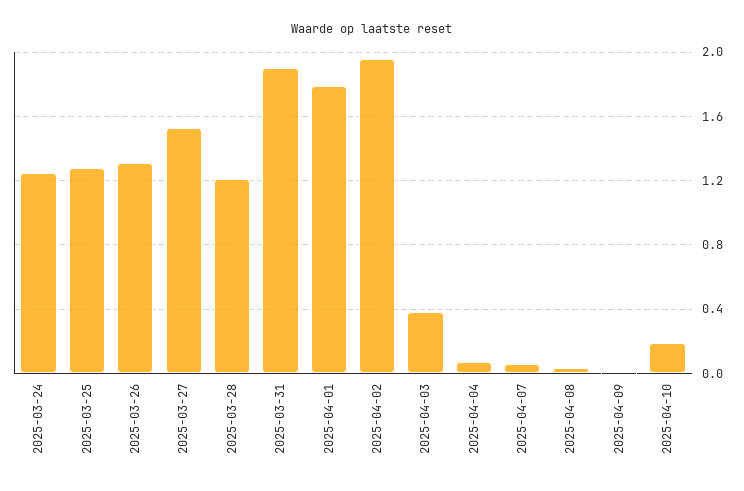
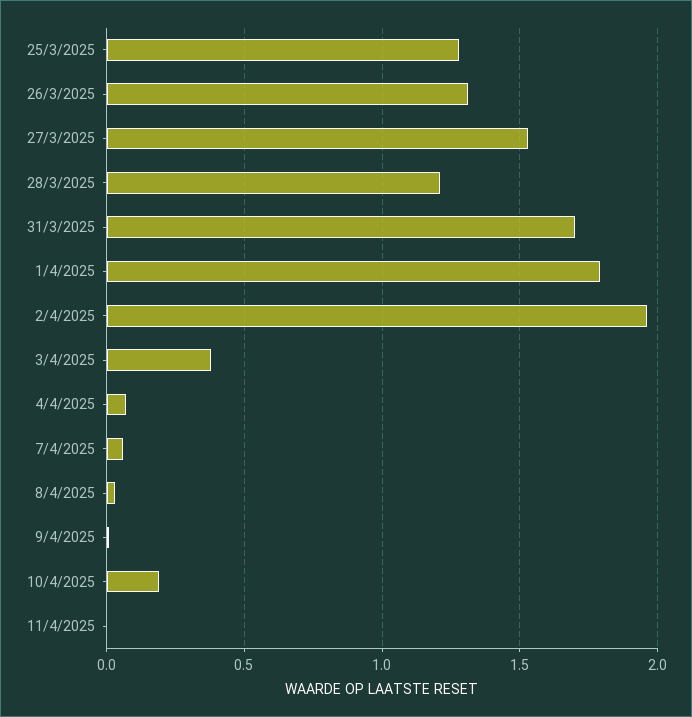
2025-03-24: 1.25 -> none
2025-03-31: 1.9 -> 1.7
11/4/2025: none -> 0

